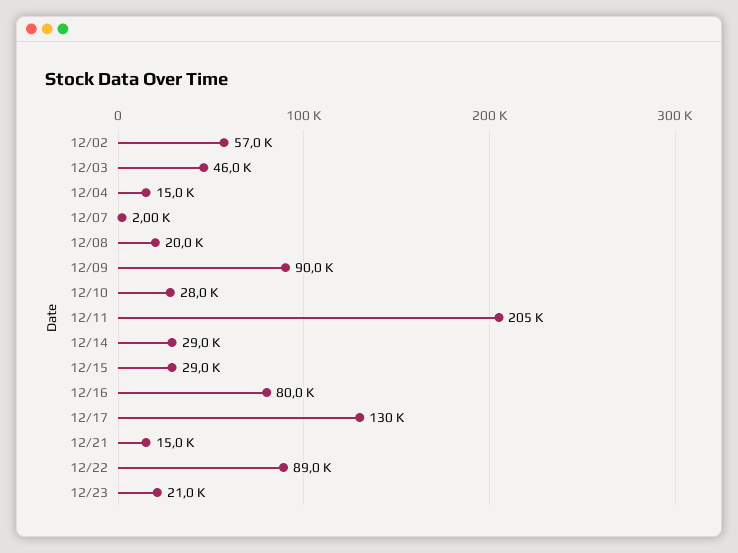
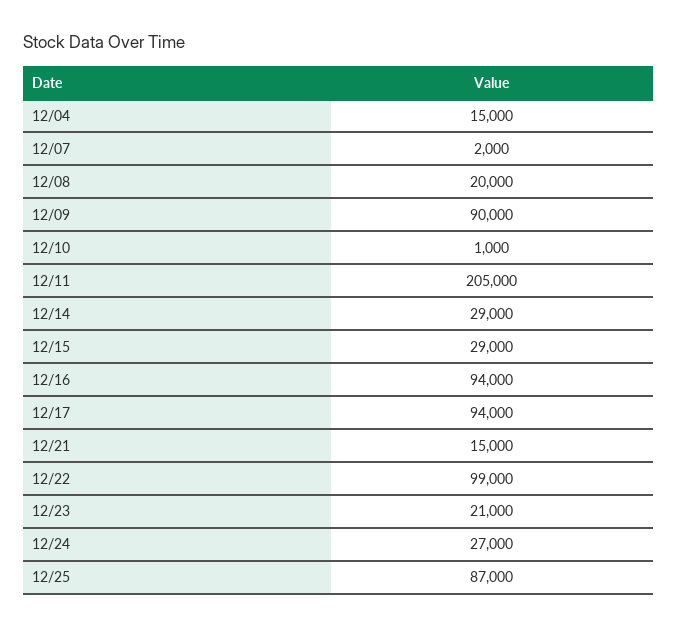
12/02: 57000 -> none
12/03: 46000 -> none
12/10: 28000 -> 1000
12/16: 80000 -> 94000
12/17: 130000 -> 94000
12/22: 89000 -> 99000
12/24: none -> 27000
12/25: none -> 87000

